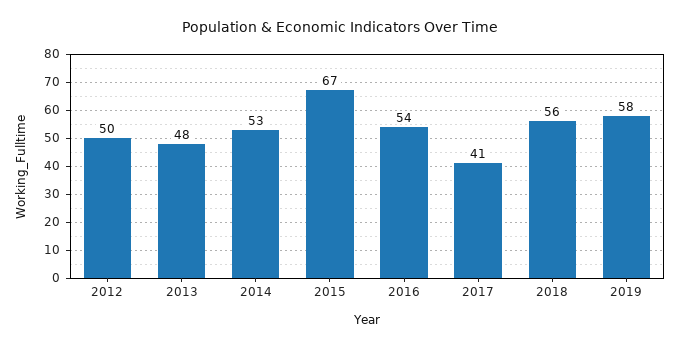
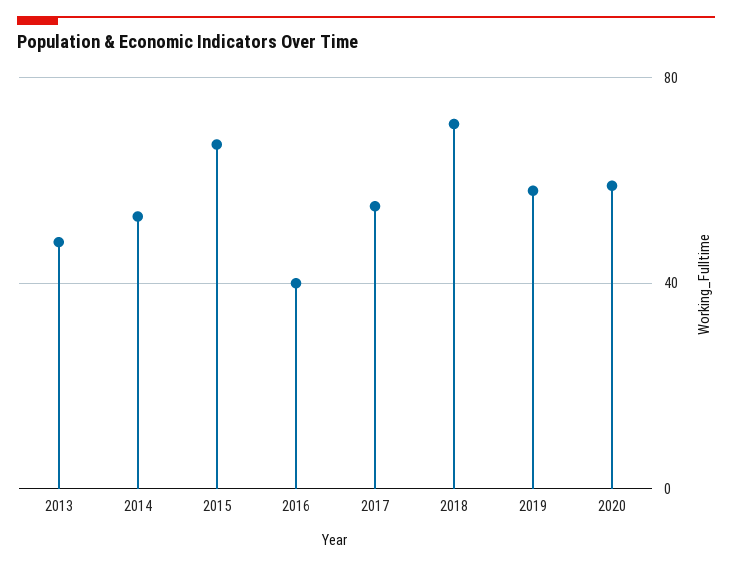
2012: 50 -> none
2016: 54 -> 40
2017: 41 -> 55
2018: 56 -> 70
2020: none -> 60

